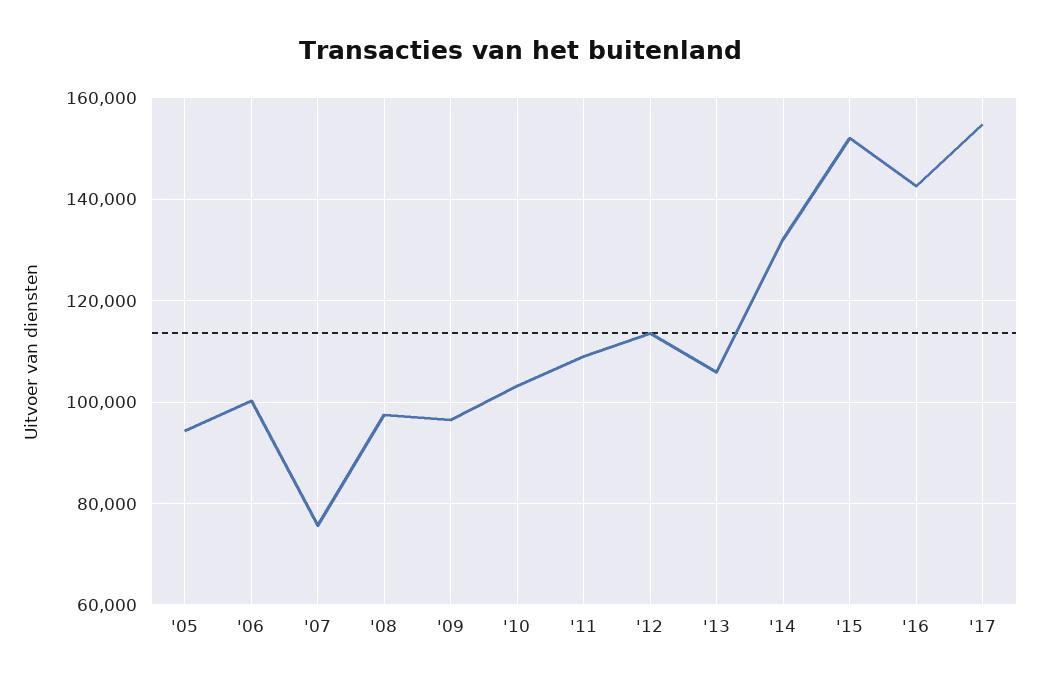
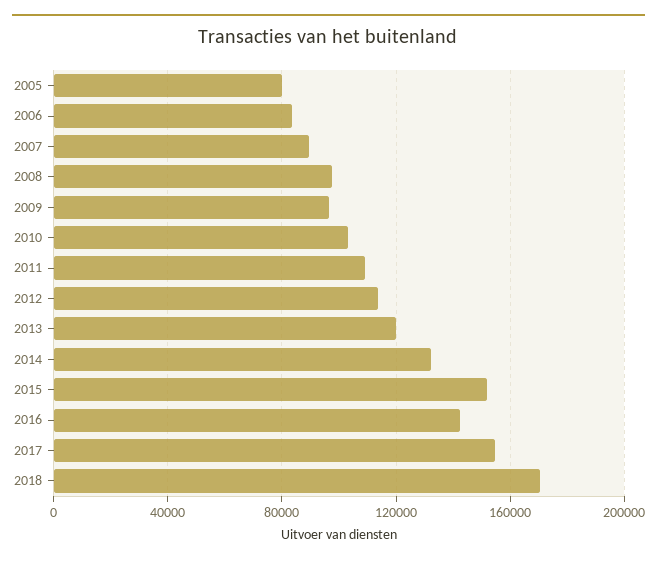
'05: 94000 -> 80000
'06: 100000 -> 85000
'07: 76000 -> 90000
'13: 106000 -> 120000
2018: none -> 170000

